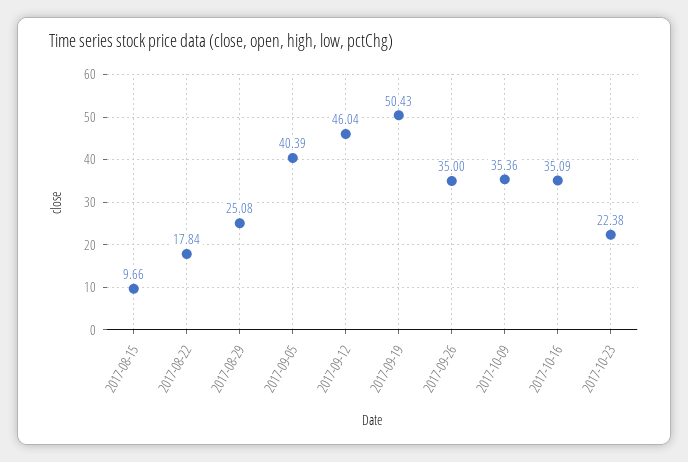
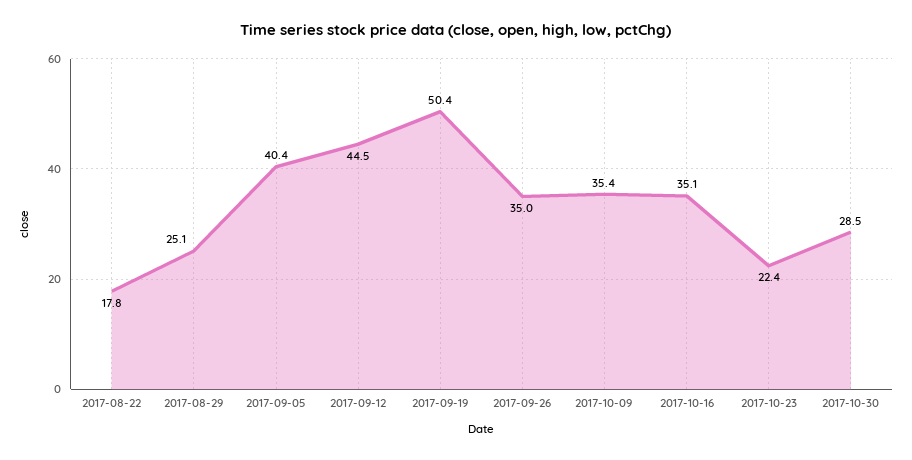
2017-08-15: 9.66 -> none
2017-09-12: 46.04 -> 44.5
2017-10-30: none -> 28.5

